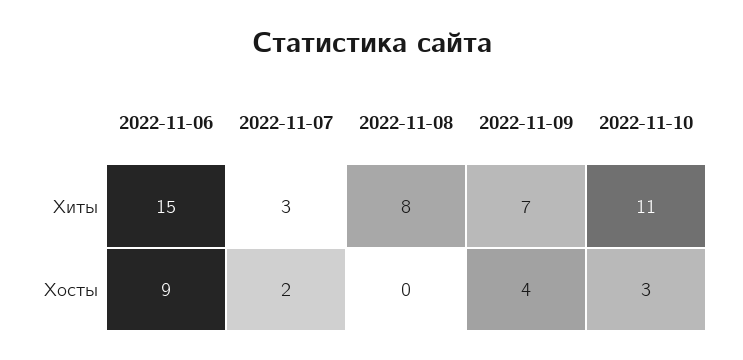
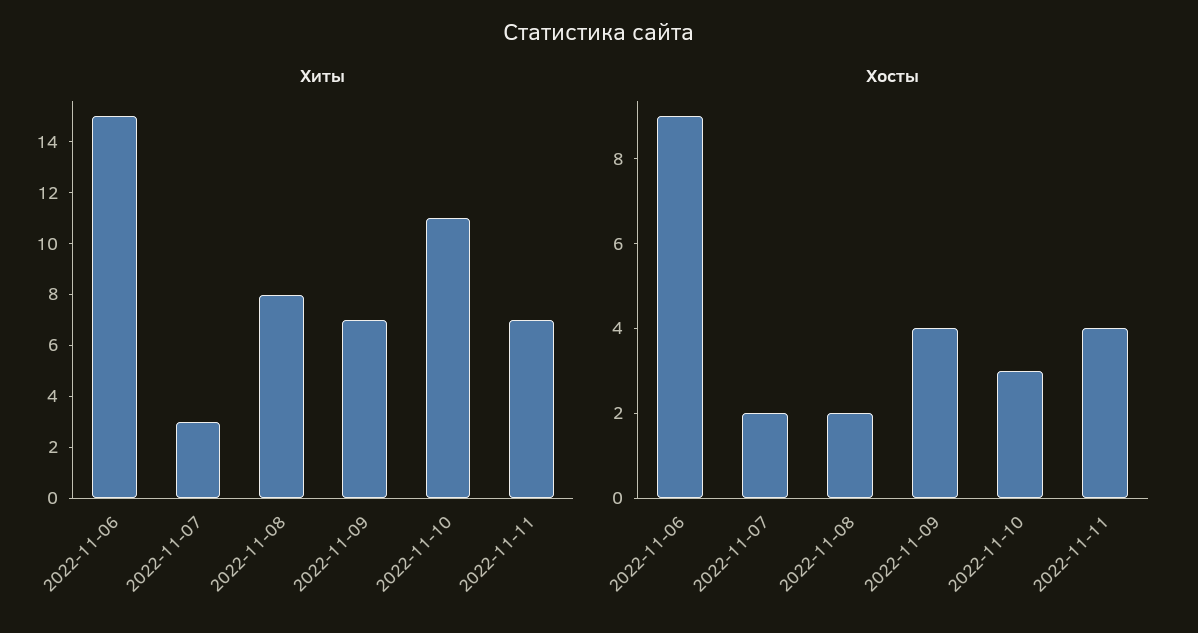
Хосты, 2022-11-08: 0 -> 2
Хиты, 2022-11-11: none -> 7
Хосты, 2022-11-11: none -> 4

